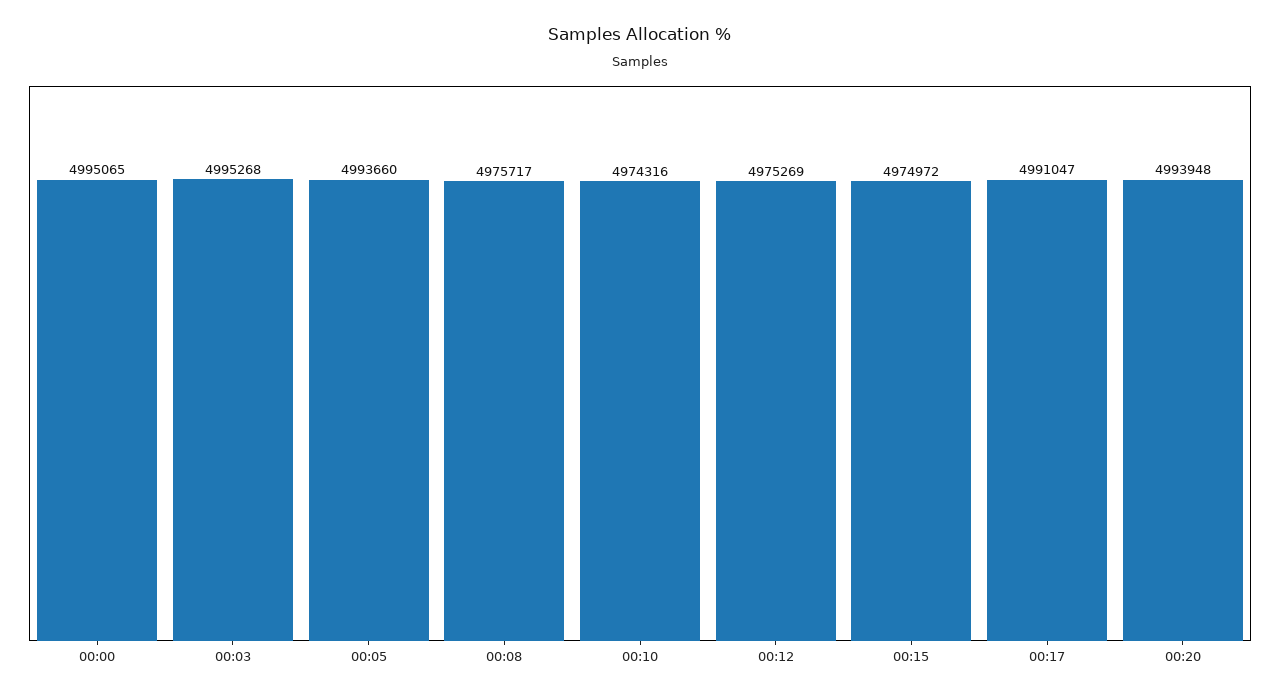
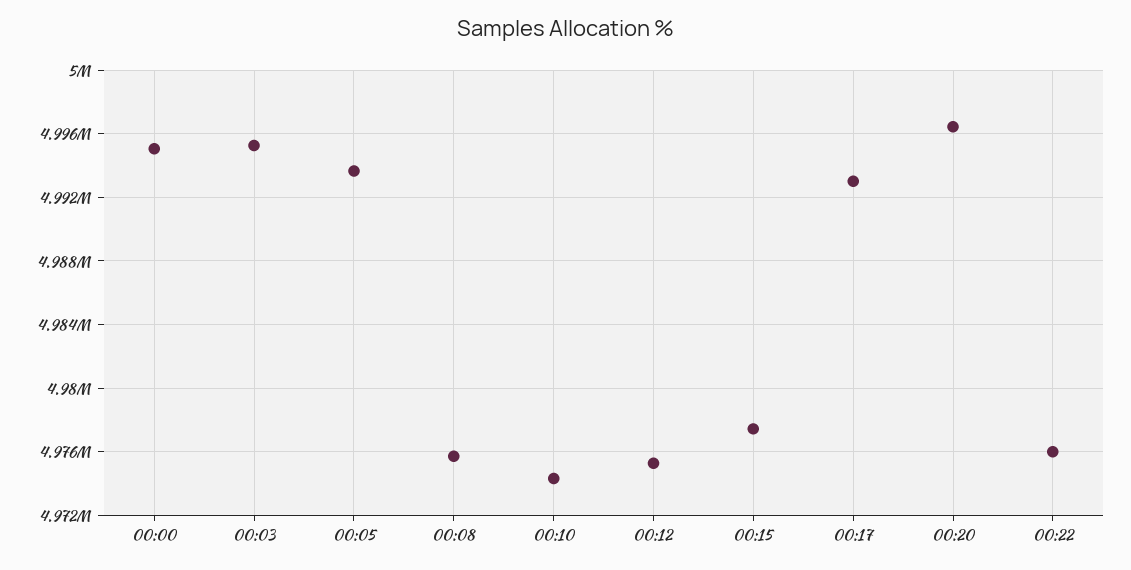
00:15: 4974972 -> 4977500
00:17: 4991047 -> 4993000
00:20: 4993948 -> 4996500
00:22: none -> 4976000

